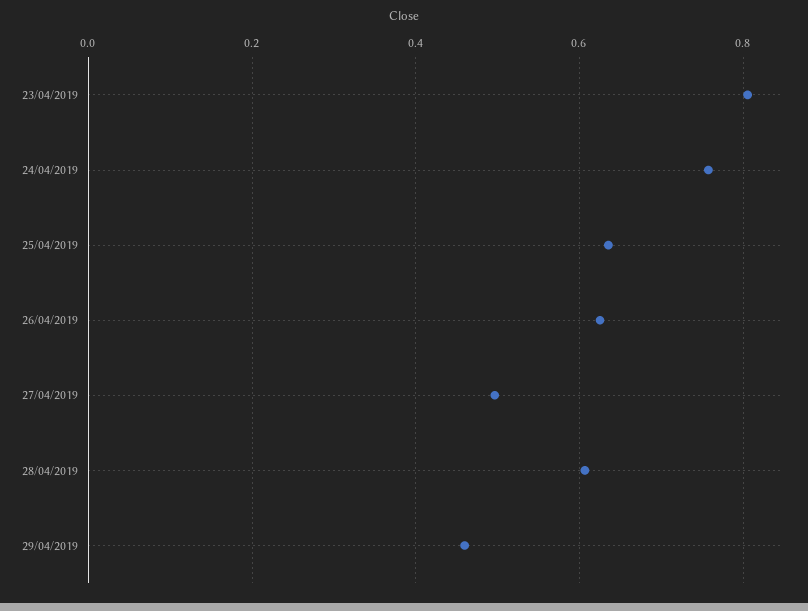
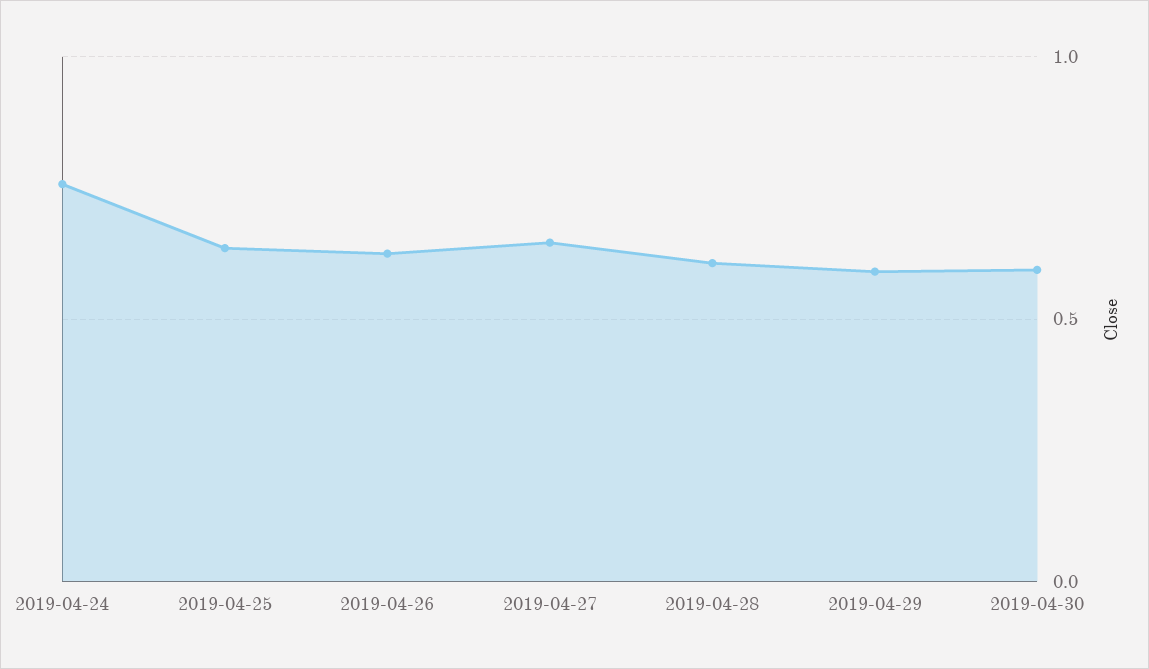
23/04/2019: 0.8 -> none
27/04/2019: 0.5 -> 0.65
29/04/2019: 0.46 -> 0.6
2019-04-30: none -> 0.6

